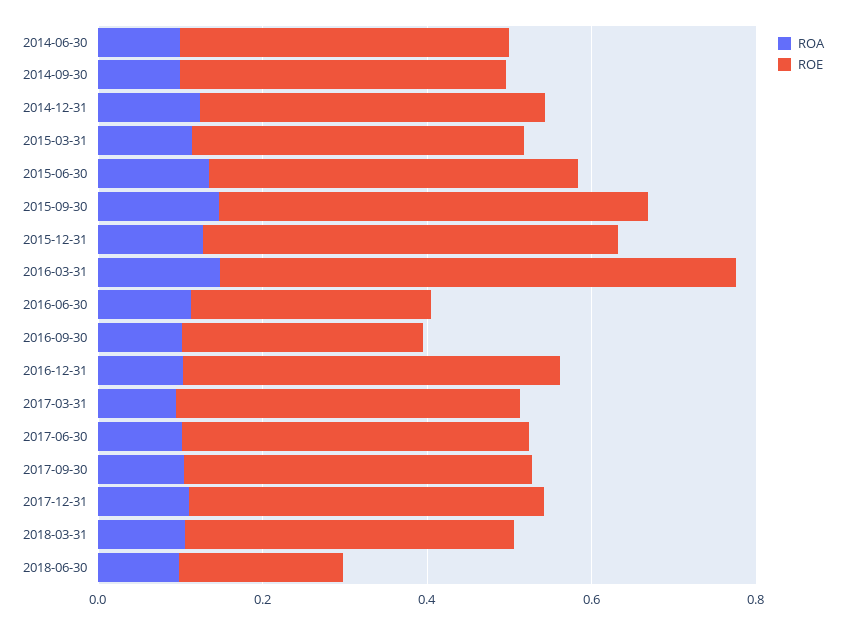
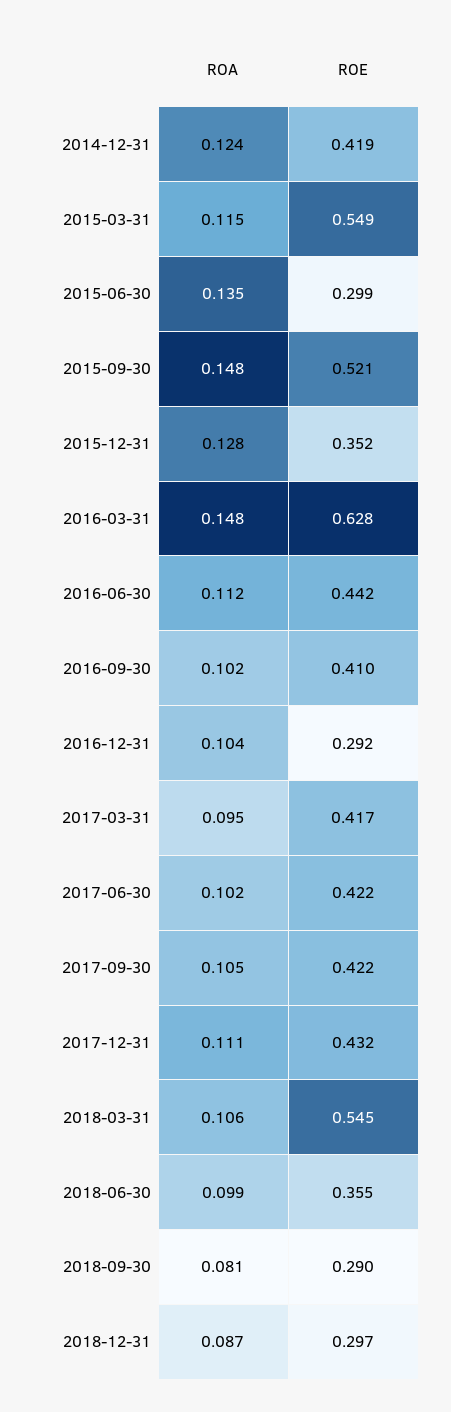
ROA, 2014-06-30: 0.1 -> none
ROE, 2014-06-30: 0.4 -> none
ROA, 2014-09-30: 0.1 -> none
ROE, 2014-09-30: 0.4 -> none
ROE, 2015-03-31: 0.4 -> 0.549
ROE, 2015-06-30: 0.45 -> 0.299
ROE, 2015-12-31: 0.5 -> 0.352
ROE, 2016-06-30: 0.3 -> 0.442
ROE, 2016-09-30: 0.3 -> 0.41
ROE, 2016-12-31: 0.45 -> 0.292
ROE, 2018-03-31: 0.4 -> 0.545
ROE, 2018-06-30: 0.2 -> 0.355
ROA, 2018-09-30: none -> 0.081
ROE, 2018-09-30: none -> 0.29
ROA, 2018-12-31: none -> 0.087
ROE, 2018-12-31: none -> 0.297

